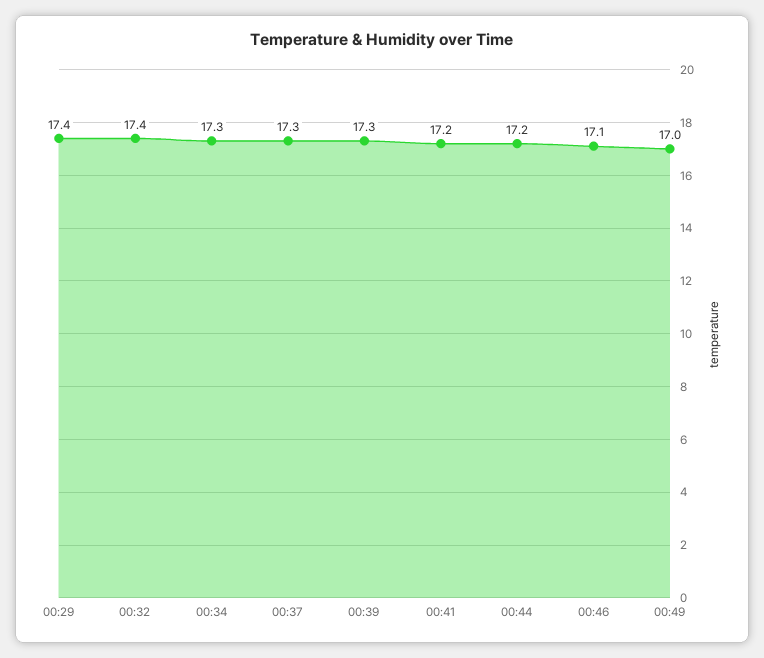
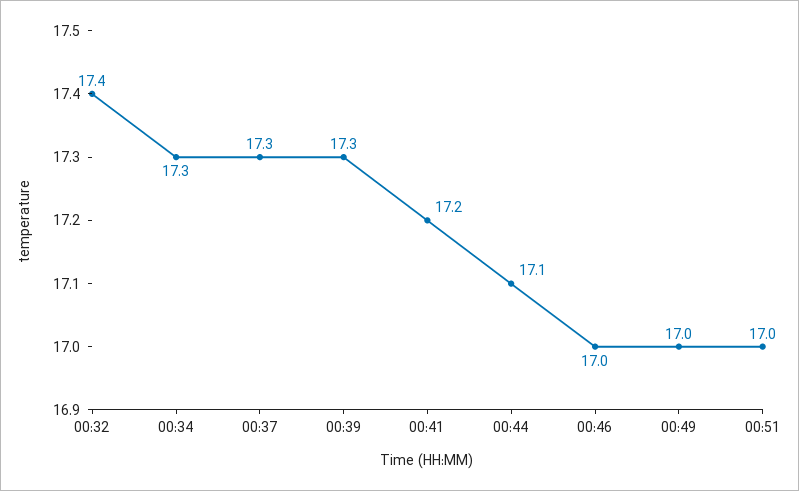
00:29: 17.4 -> none
00:44: 17.2 -> 17.1
00:46: 17.1 -> 17
00:51: none -> 17

